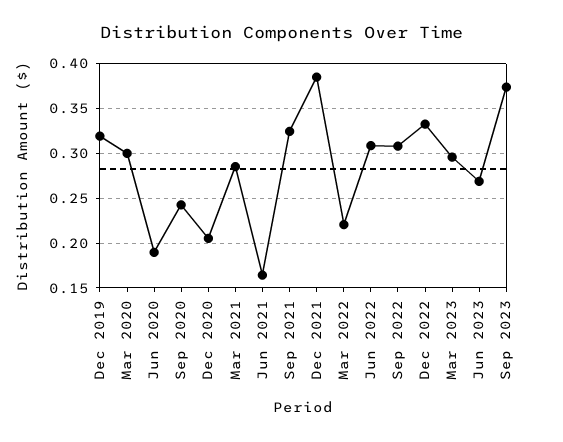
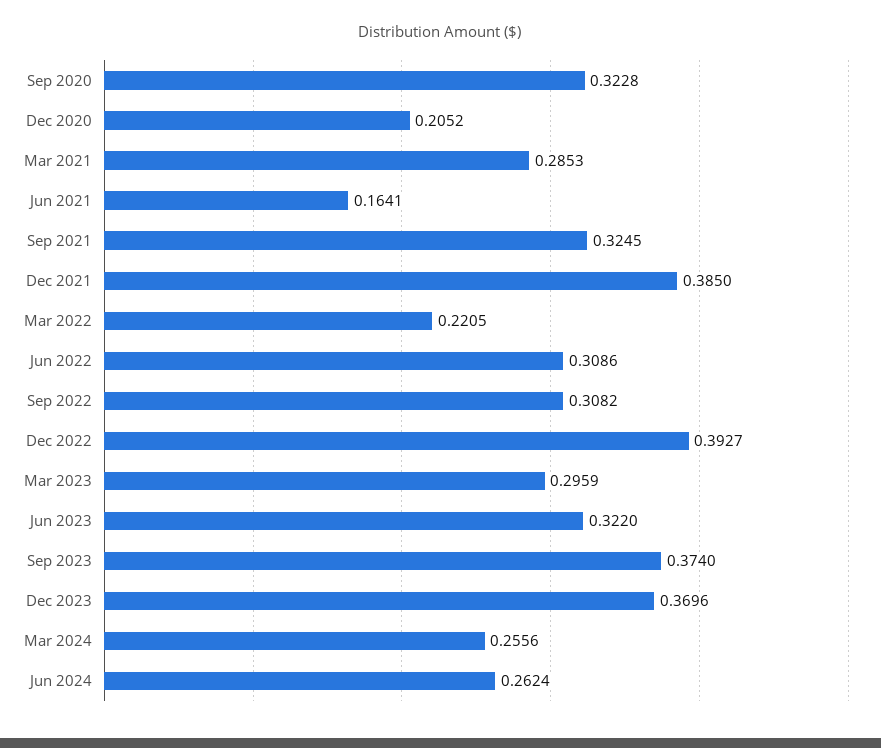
Dec 2019: 0.32 -> none
Mar 2020: 0.3 -> none
Jun 2020: 0.19 -> none
Sep 2020: 0.24 -> 0.3228
Dec 2022: 0.33 -> 0.3927
Jun 2023: 0.27 -> 0.322
Dec 2023: none -> 0.3696
Mar 2024: none -> 0.2556
Jun 2024: none -> 0.2624

